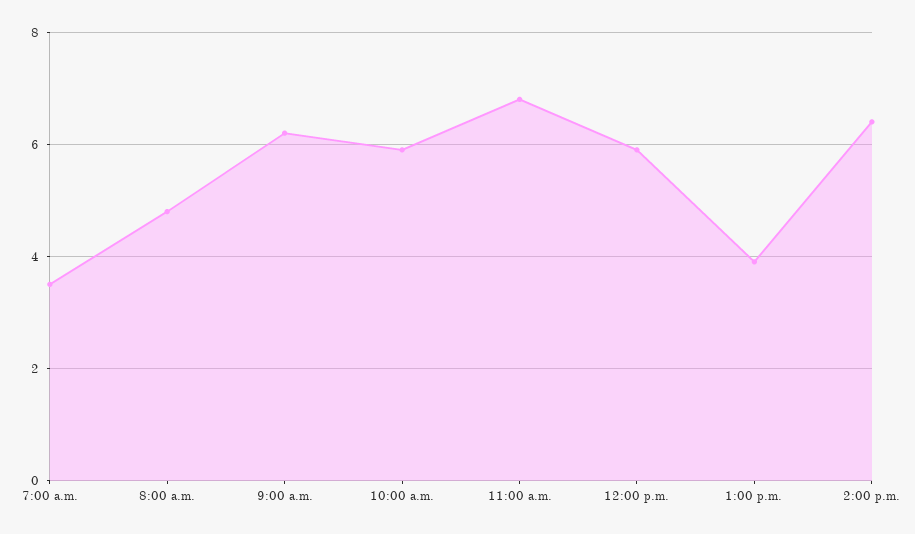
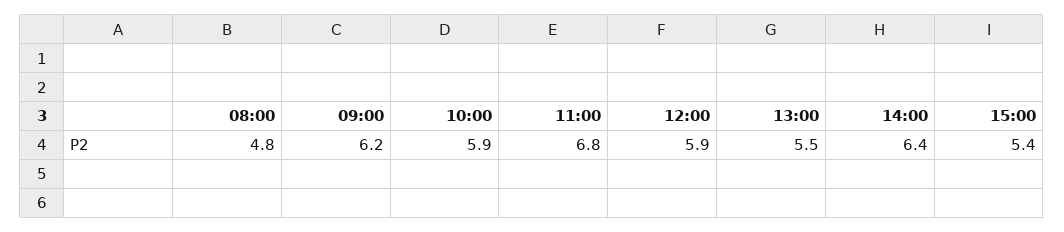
7:00 a.m.: 3.5 -> none
1:00 p.m.: 4 -> 5.5
15:00: none -> 5.4

